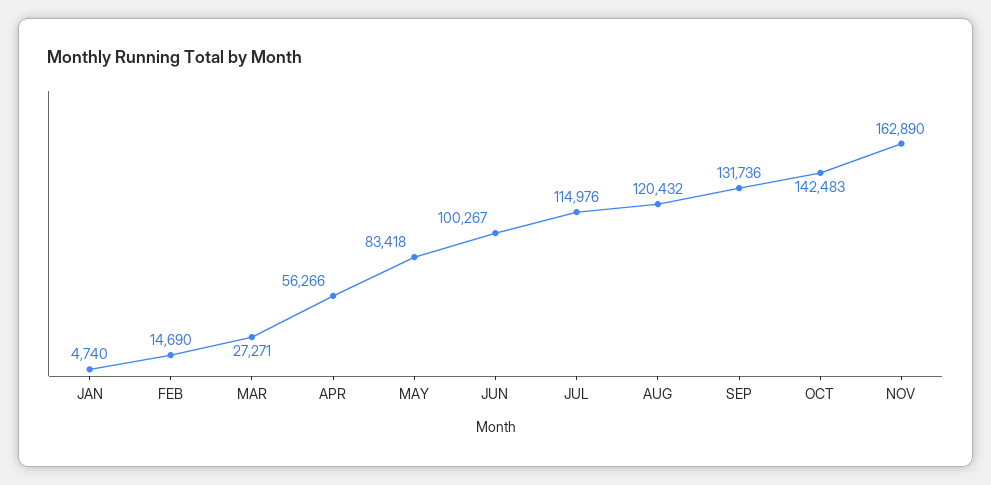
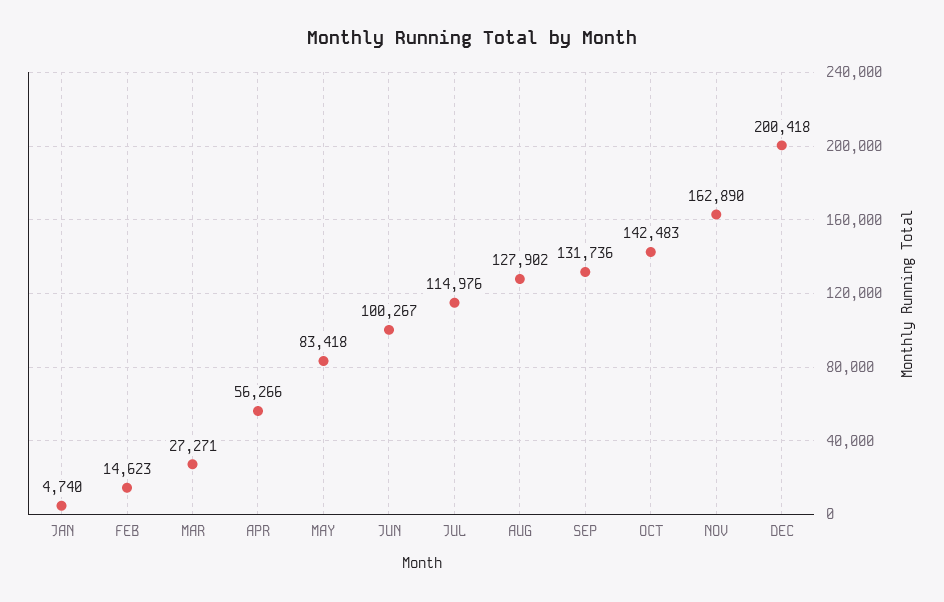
FEB: 14690 -> 14623
AUG: 120432 -> 127902
DEC: none -> 200418

